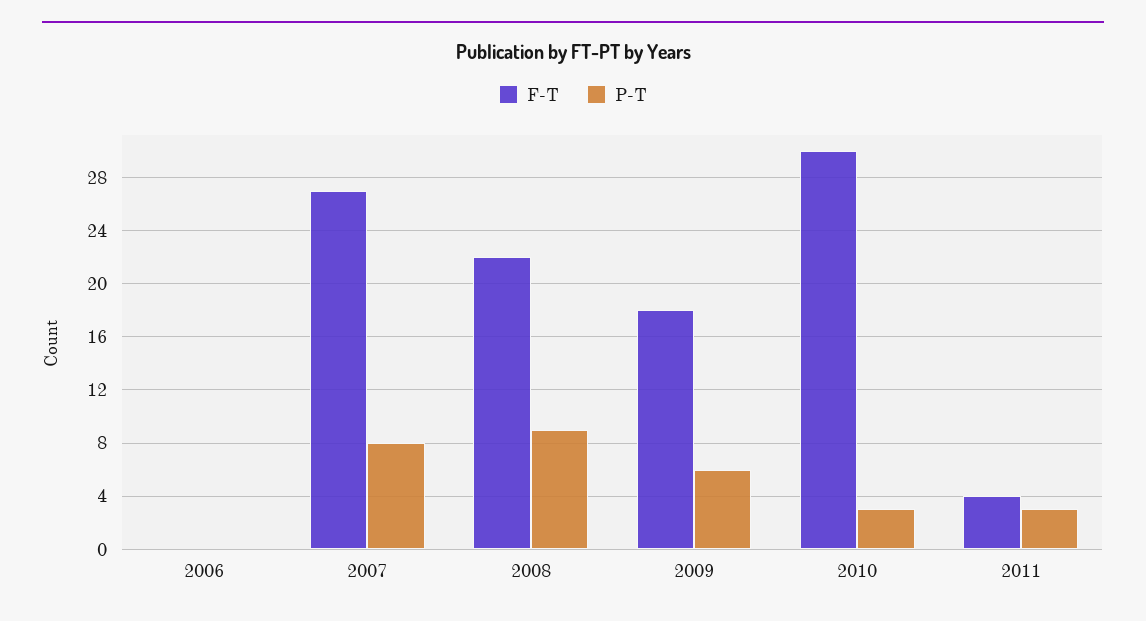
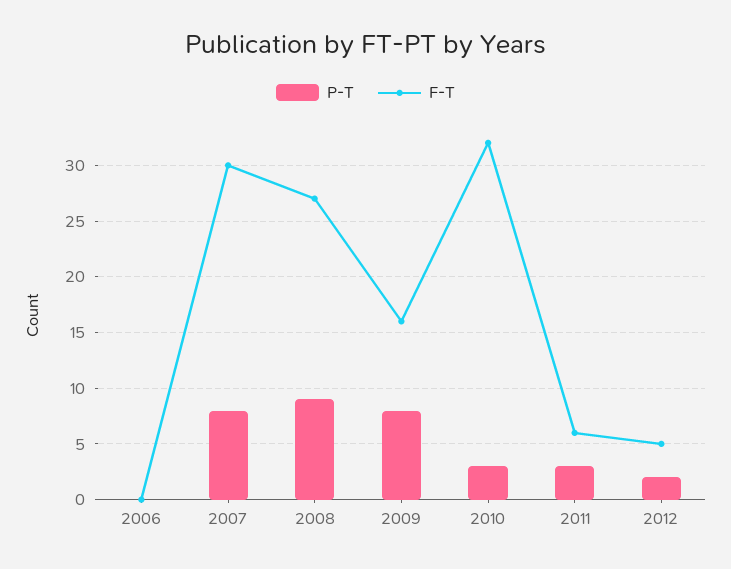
F-T, 2007: 27 -> 30
F-T, 2008: 22 -> 27
F-T, 2009: 18 -> 16
P-T, 2009: 6 -> 8
F-T, 2010: 30 -> 32
F-T, 2011: 4 -> 6
P-T, 2012: none -> 2
F-T, 2012: none -> 5

